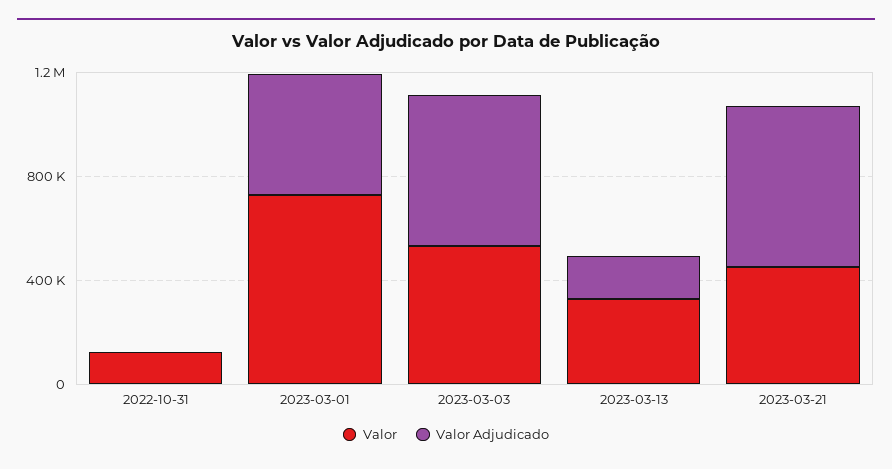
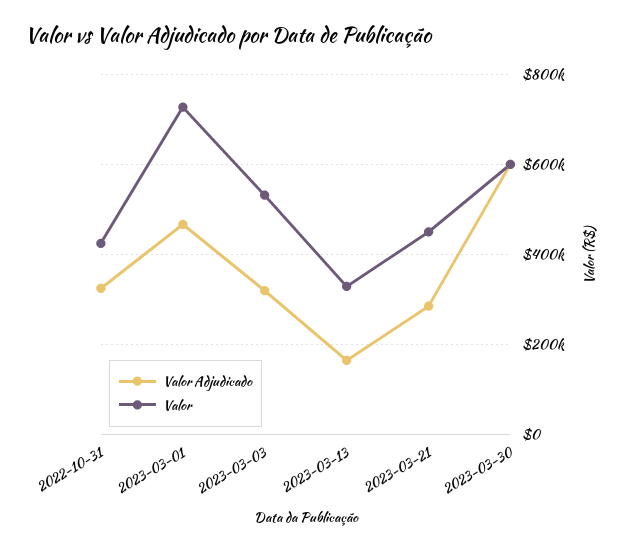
Valor, 2022-10-31: 100000 -> 420000
Valor Adjudicado, 2022-10-31: 0 -> 320000
Valor Adjudicado, 2023-03-03: 600000 -> 320000
Valor Adjudicado, 2023-03-21: 600000 -> 280000
Valor Adjudicado, 2023-03-30: none -> 600000
Valor, 2023-03-30: none -> 600000

